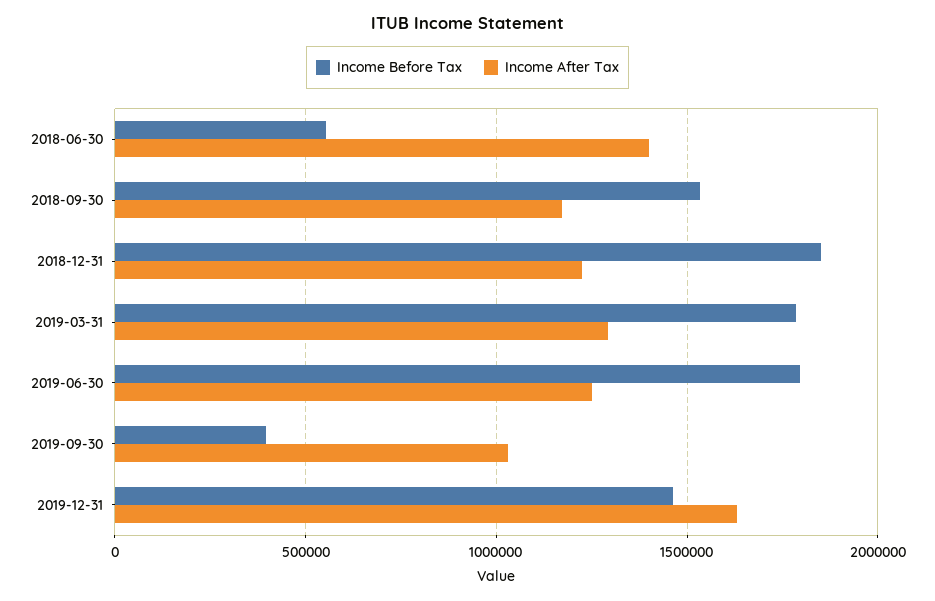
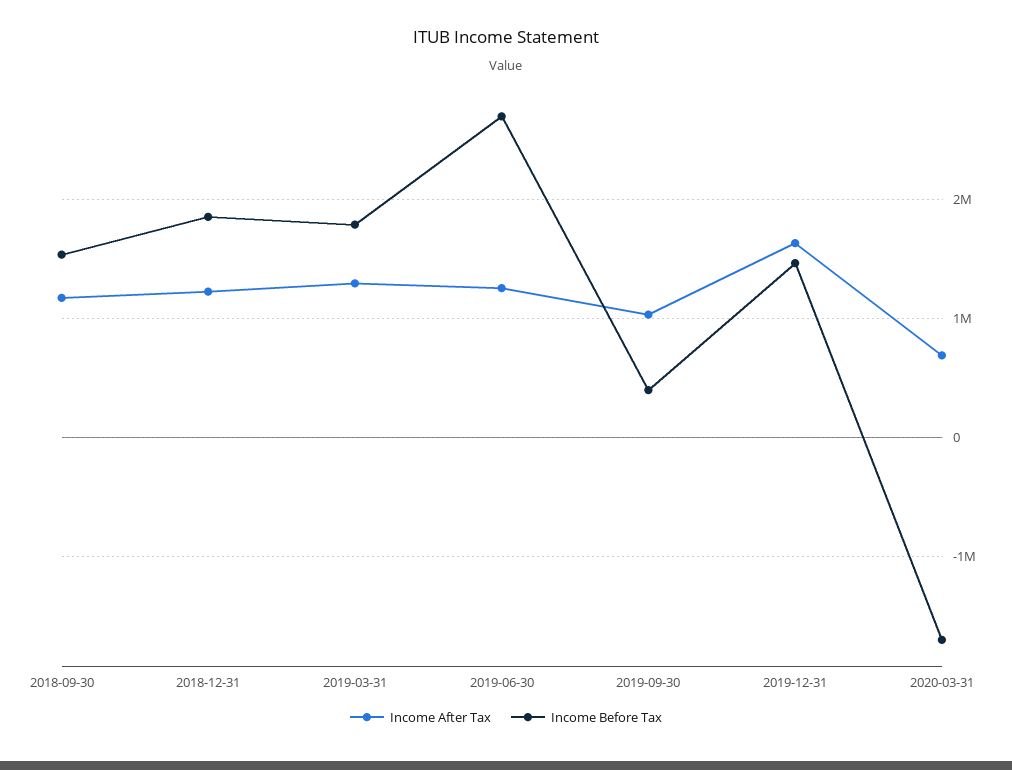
Income Before Tax, 2018-06-30: 550000 -> none
Income After Tax, 2018-06-30: 1400000 -> none
Income Before Tax, 2019-06-30: 1800000 -> 2700000
Income After Tax, 2020-03-31: none -> 700000
Income Before Tax, 2020-03-31: none -> -1700000

